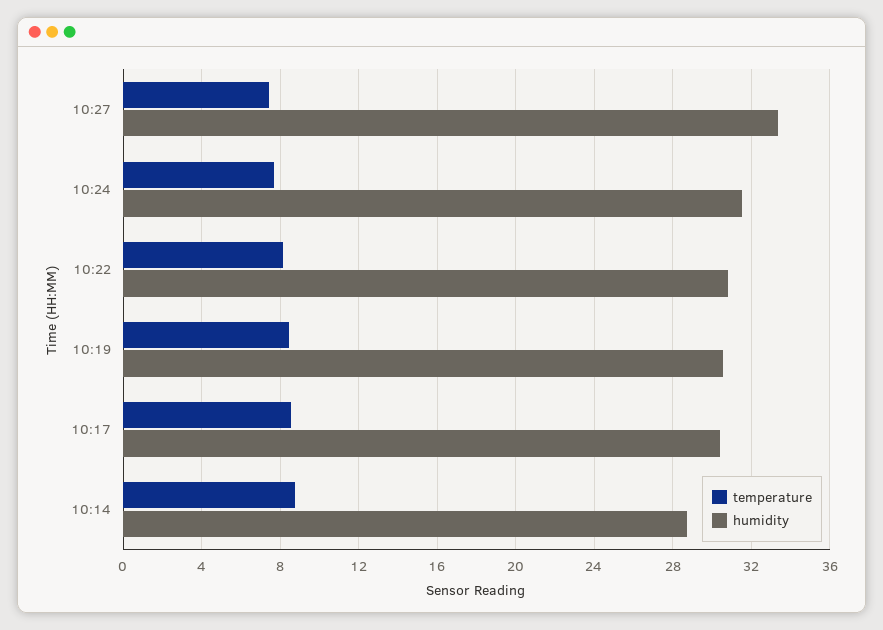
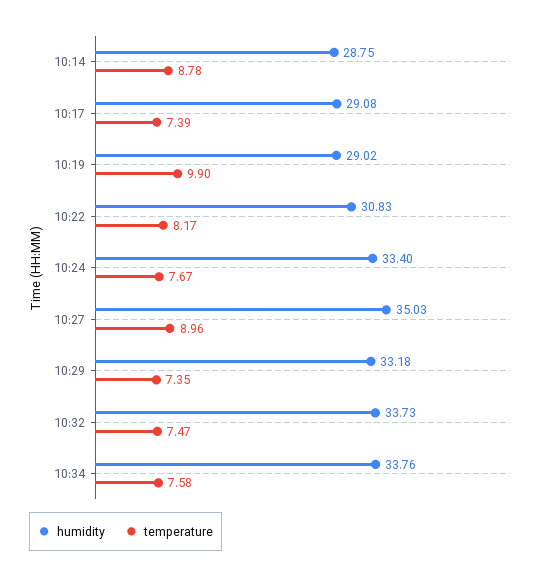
temperature, 10:27: 7.5 -> 8.96
humidity, 10:27: 33.5 -> 35.03
humidity, 10:24: 31.5 -> 33.4
temperature, 10:19: 8.5 -> 9.9
humidity, 10:19: 30.5 -> 29.02
temperature, 10:17: 8.5 -> 7.39
humidity, 10:17: 30.5 -> 29.08
humidity, 10:29: none -> 33.18
temperature, 10:29: none -> 7.35
humidity, 10:32: none -> 33.73
temperature, 10:32: none -> 7.47
humidity, 10:34: none -> 33.76
temperature, 10:34: none -> 7.58

